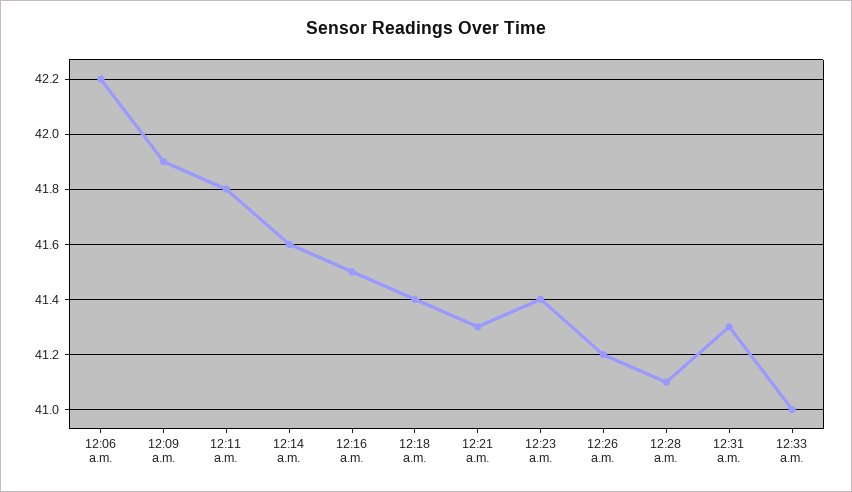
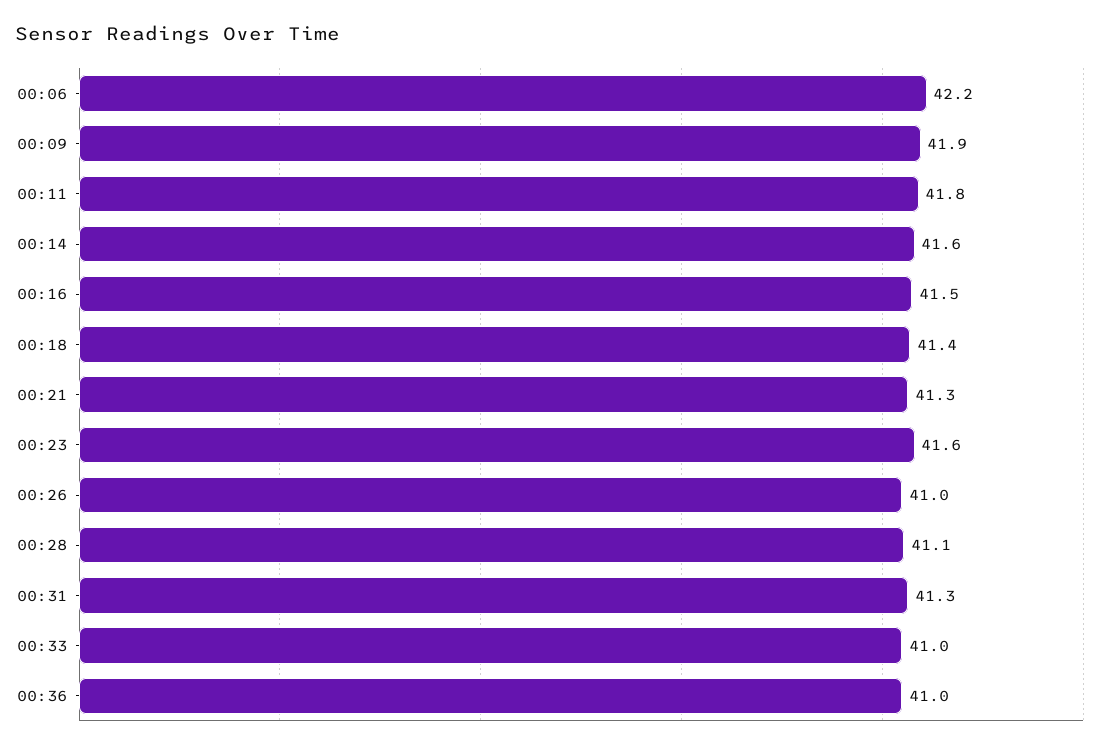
12:23 a.m.: 41.4 -> 41.6
12:26 a.m.: 41.2 -> 41
00:36: none -> 41

